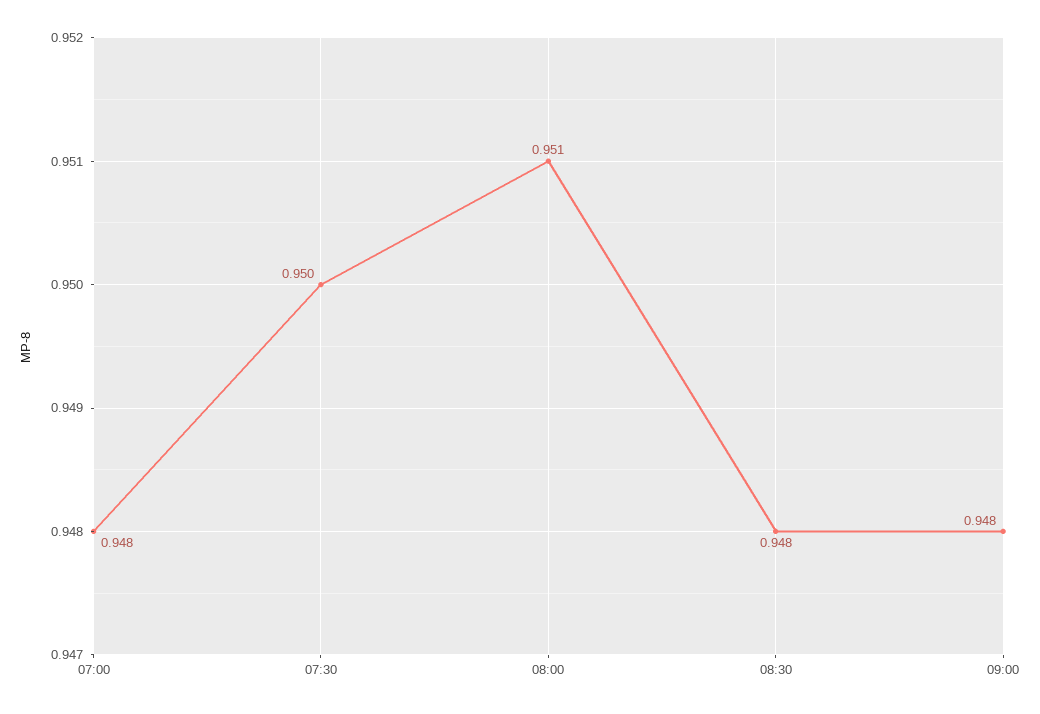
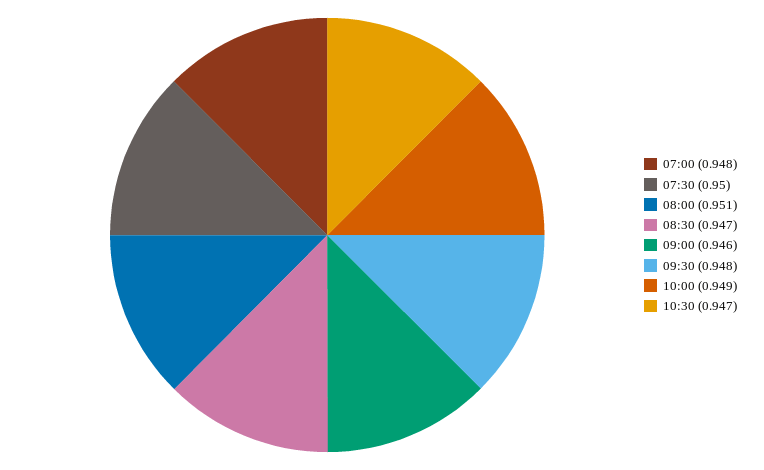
08:30: 0.948 -> 0.947
09:00: 0.948 -> 0.946
09:30: none -> 0.948
10:00: none -> 0.949
10:30: none -> 0.947

